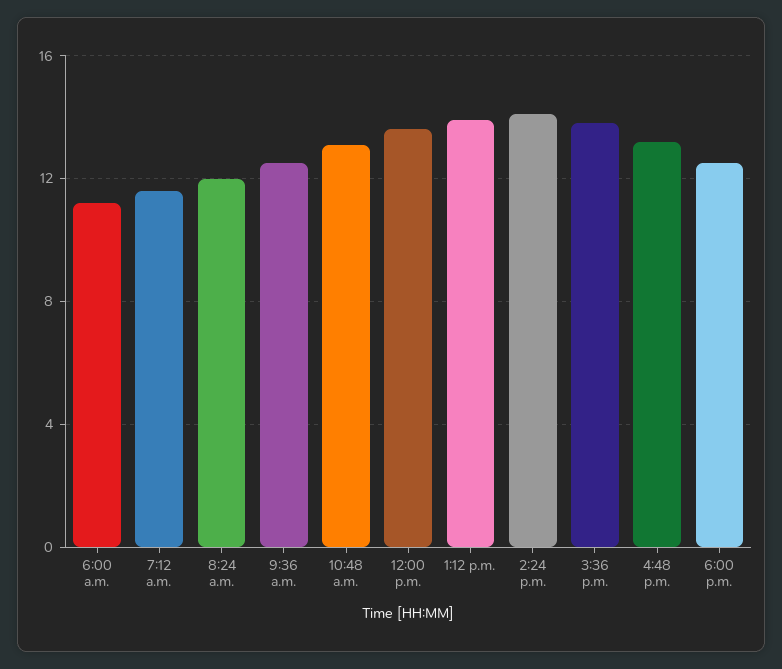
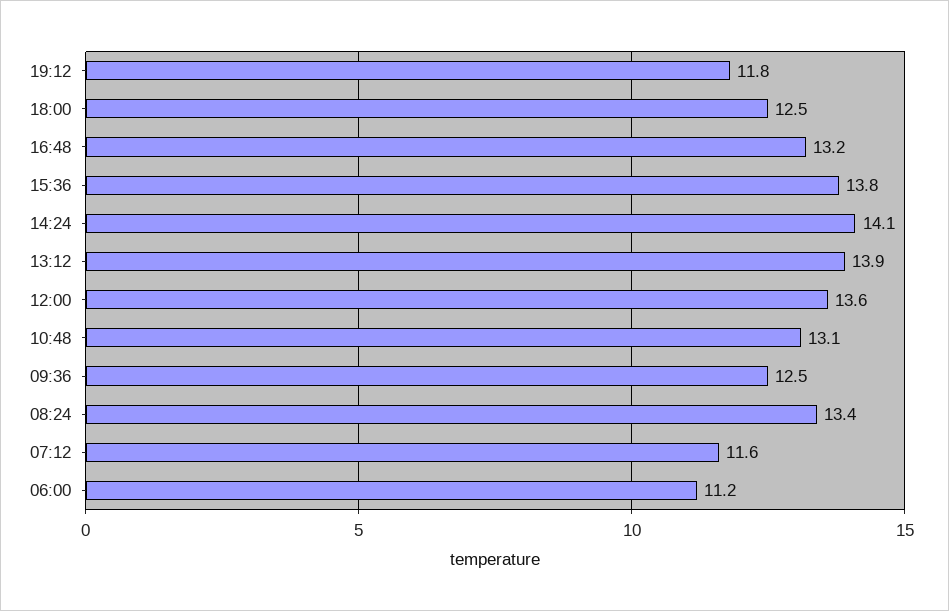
8:24 a.m.: 12 -> 13.4
19:12: none -> 11.8

